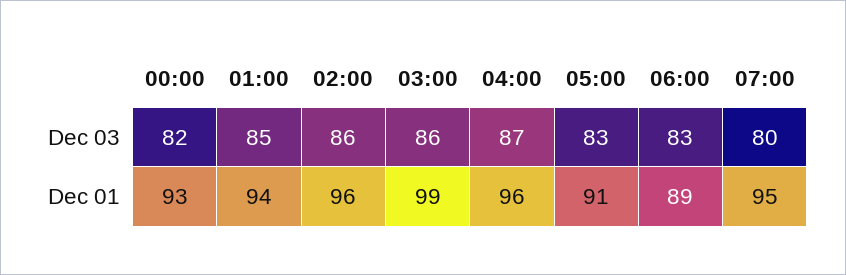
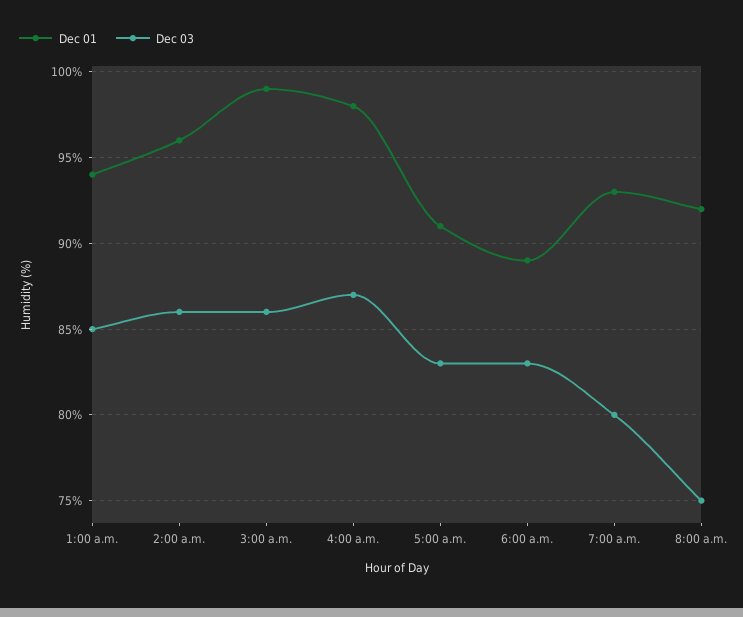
Dec 03, 00:00: 82 -> none
Dec 01, 00:00: 93 -> none
Dec 01, 04:00: 96 -> 98
Dec 01, 07:00: 95 -> 93
Dec 01, 8:00 a.m.: none -> 92
Dec 03, 8:00 a.m.: none -> 75

